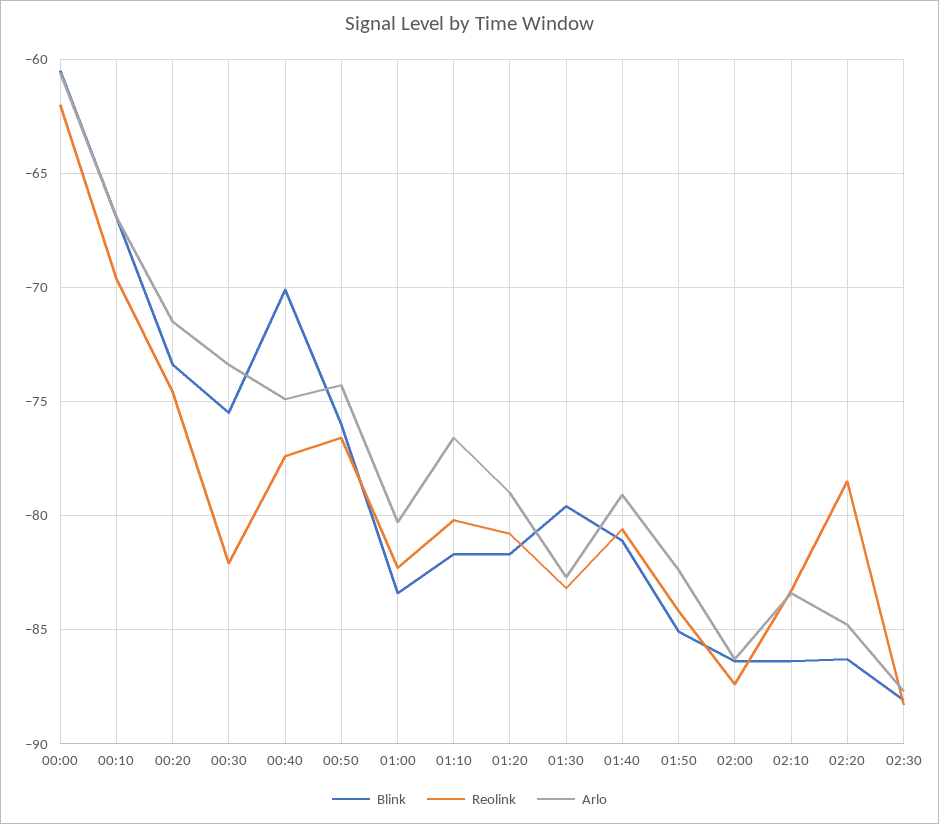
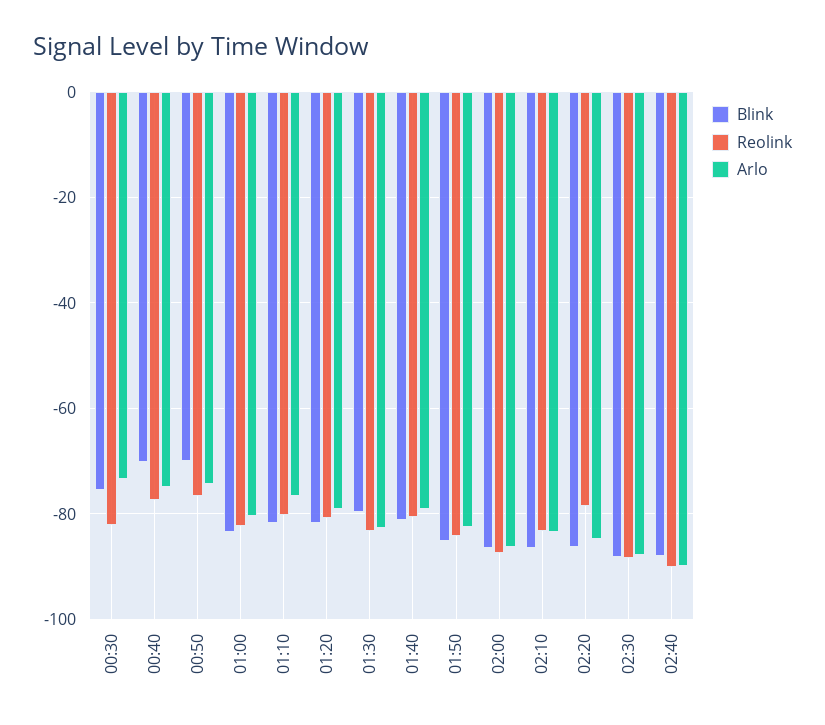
Blink, 00:00: -60.5 -> none
Reolink, 00:00: -62 -> none
Arlo, 00:00: -60.5 -> none
Blink, 00:10: -67 -> none
Reolink, 00:10: -69.5 -> none
Arlo, 00:10: -67 -> none
Blink, 00:20: -73.5 -> none
Reolink, 00:20: -74.5 -> none
Arlo, 00:20: -71.5 -> none
Blink, 00:50: -76 -> -70
Blink, 02:40: none -> -88
Reolink, 02:40: none -> -90
Arlo, 02:40: none -> -90

